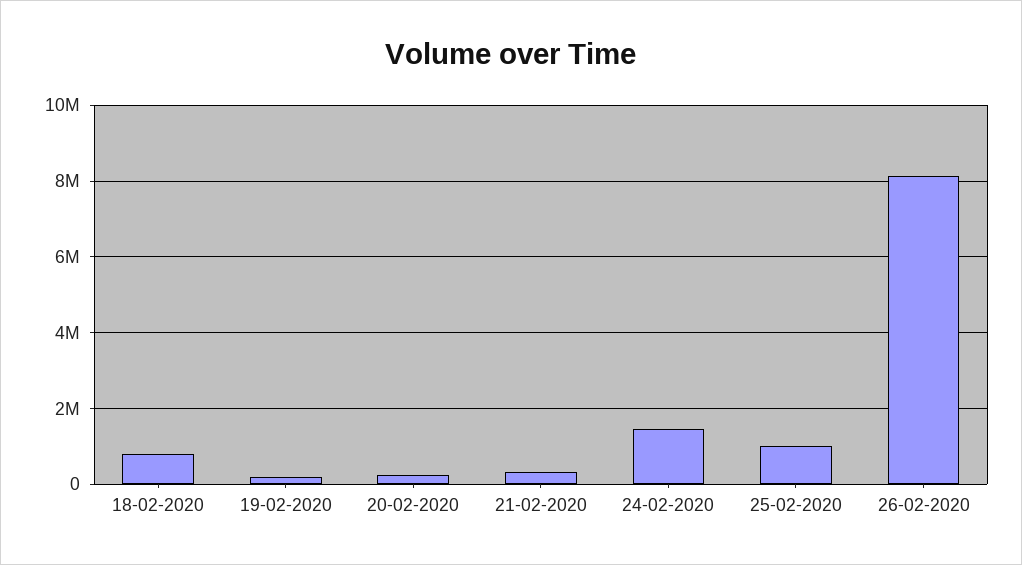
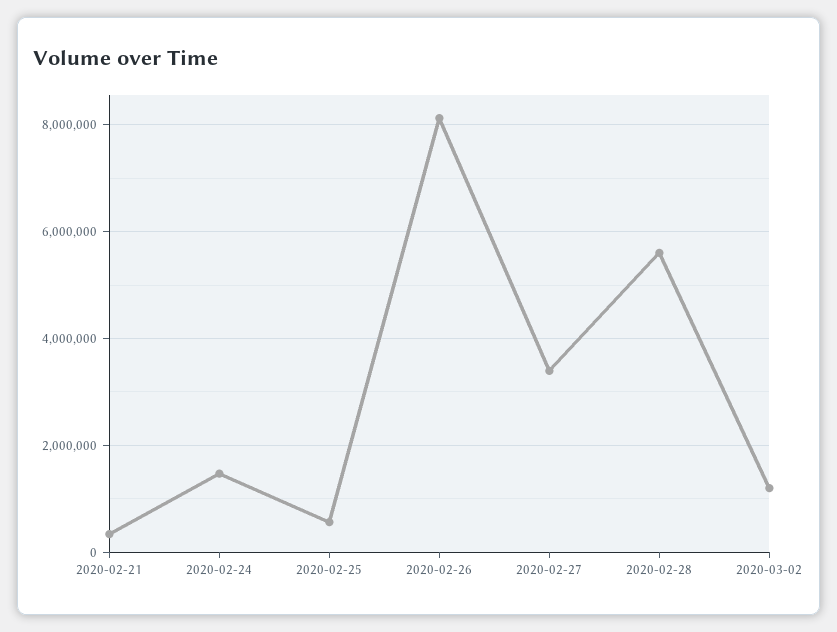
18-02-2020: 800000 -> none
19-02-2020: 200000 -> none
20-02-2020: 200000 -> none
25-02-2020: 1000000 -> 600000
2020-02-27: none -> 3400000
2020-02-28: none -> 5600000
2020-03-02: none -> 1200000

